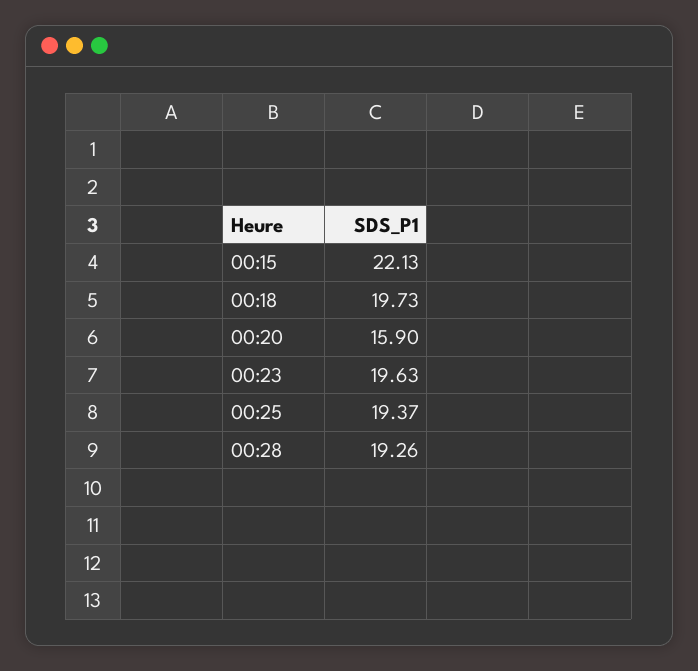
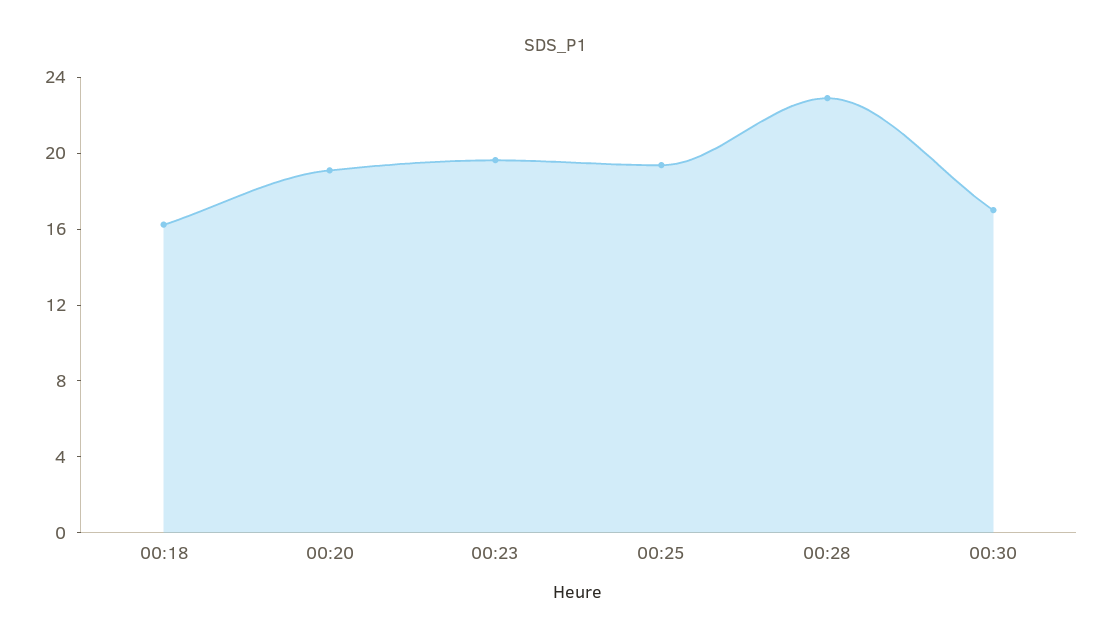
00:15: 22.13 -> none
00:18: 19.73 -> 16
00:20: 15.9 -> 19
00:28: 19.26 -> 23
00:30: none -> 17

